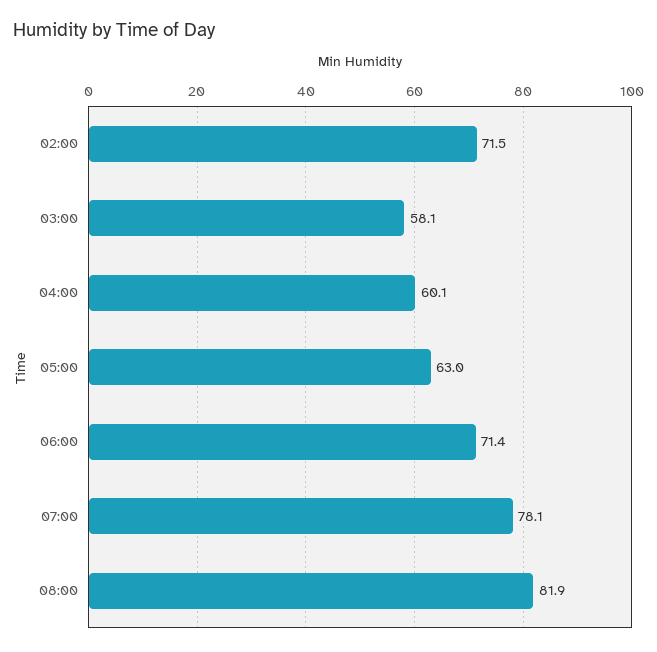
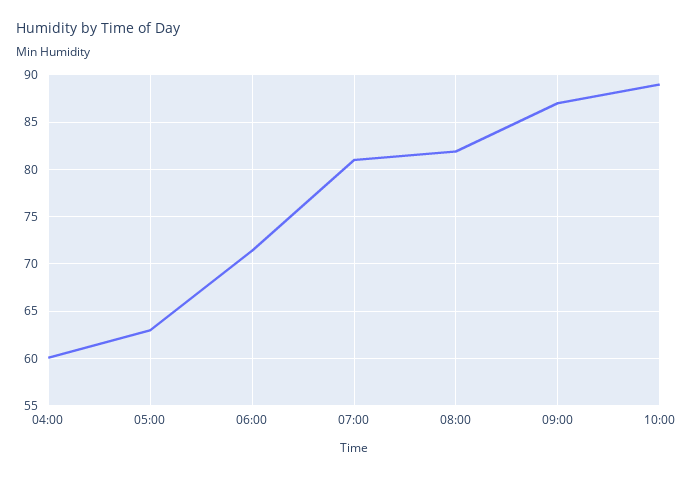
02:00: 71.5 -> none
03:00: 58.1 -> none
07:00: 78.1 -> 81
09:00: none -> 87
10:00: none -> 89

